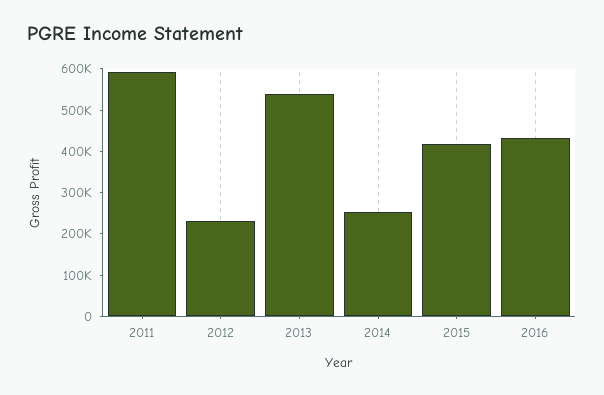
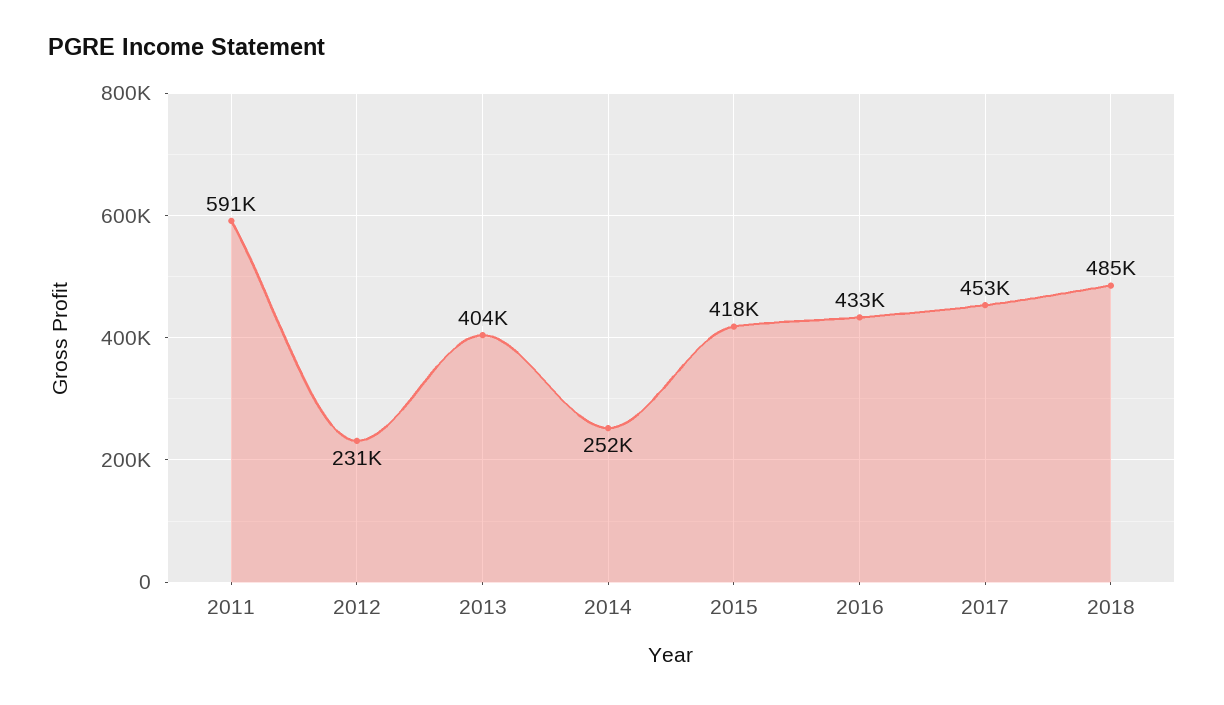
2013: 540000 -> 404000
2017: none -> 453000
2018: none -> 485000

